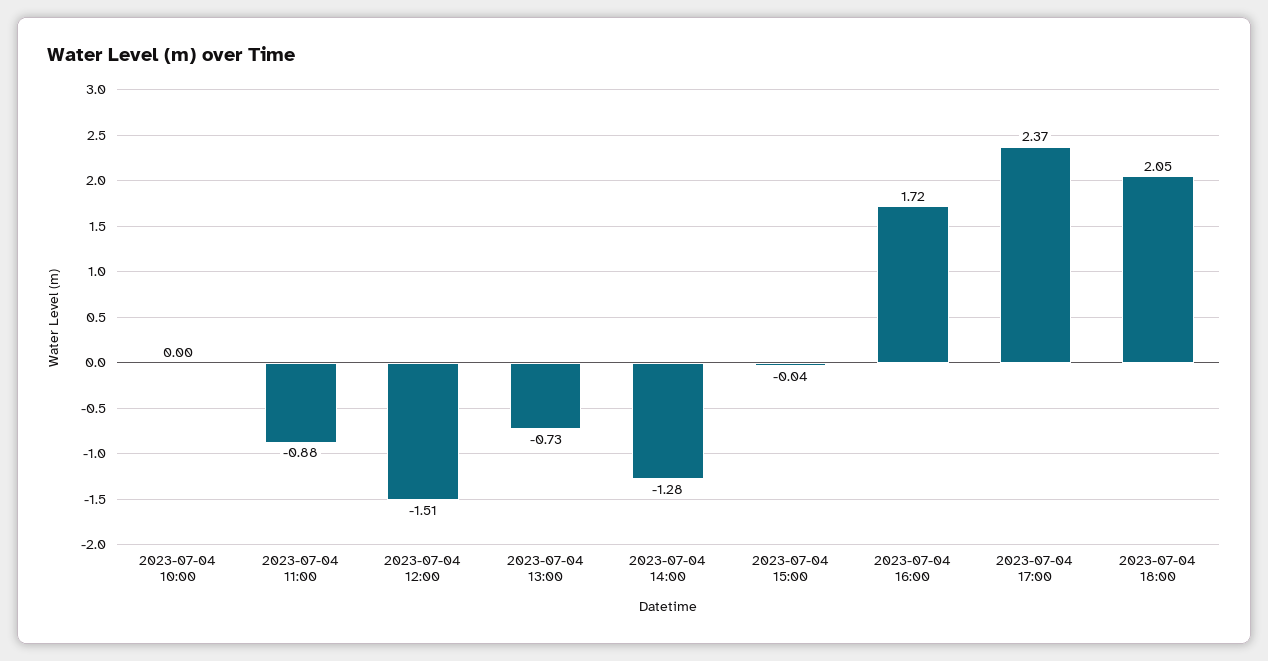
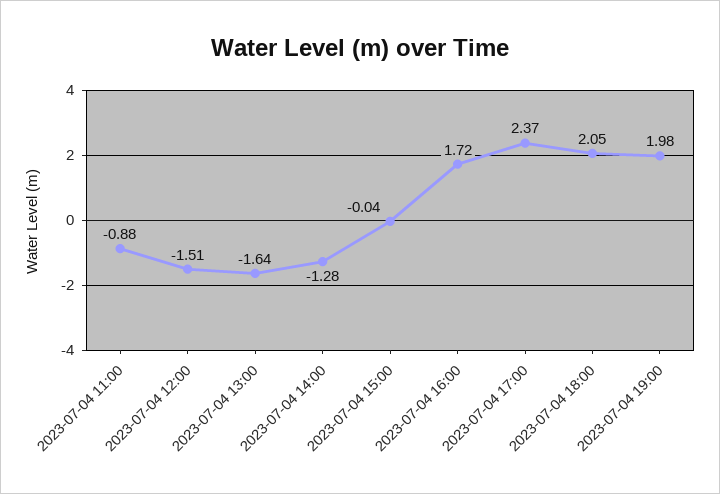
2023-07-04 10:00: 0 -> none
2023-07-04 13:00: -0.73 -> -1.64
2023-07-04 19:00: none -> 1.98

